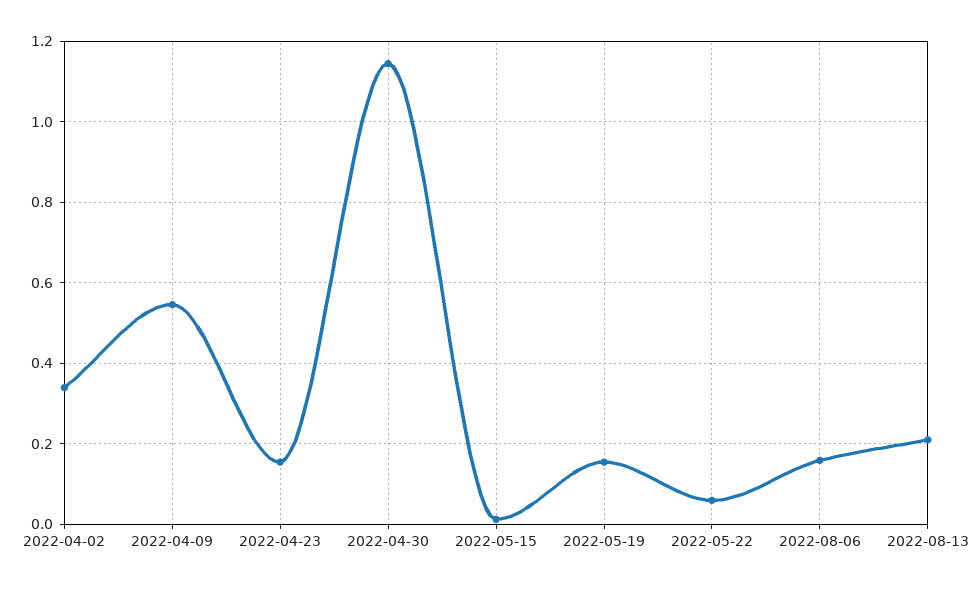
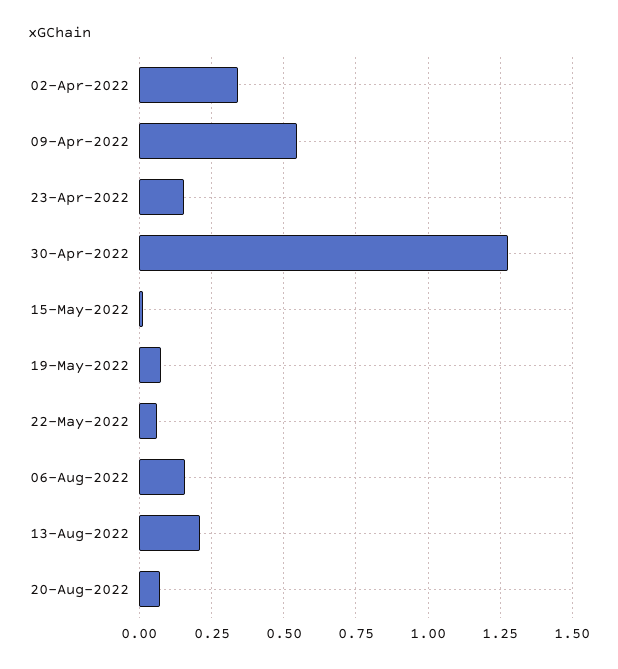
2022-04-30: 1.14 -> 1.275
2022-05-19: 0.16 -> 0.075
20-Aug-2022: none -> 0.075

